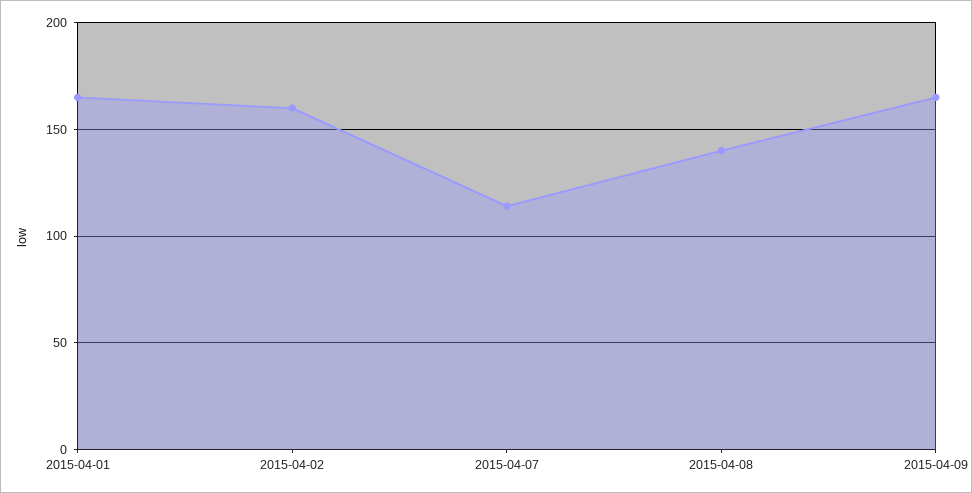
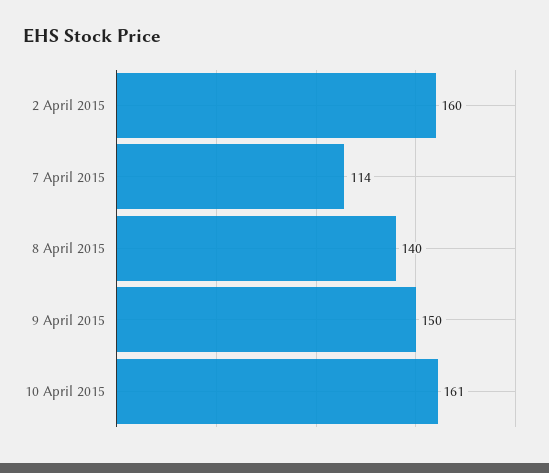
2015-04-01: 165 -> none
2015-04-09: 165 -> 150
10 April 2015: none -> 161

